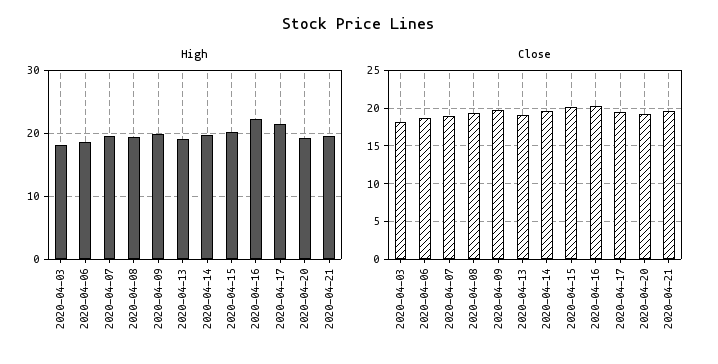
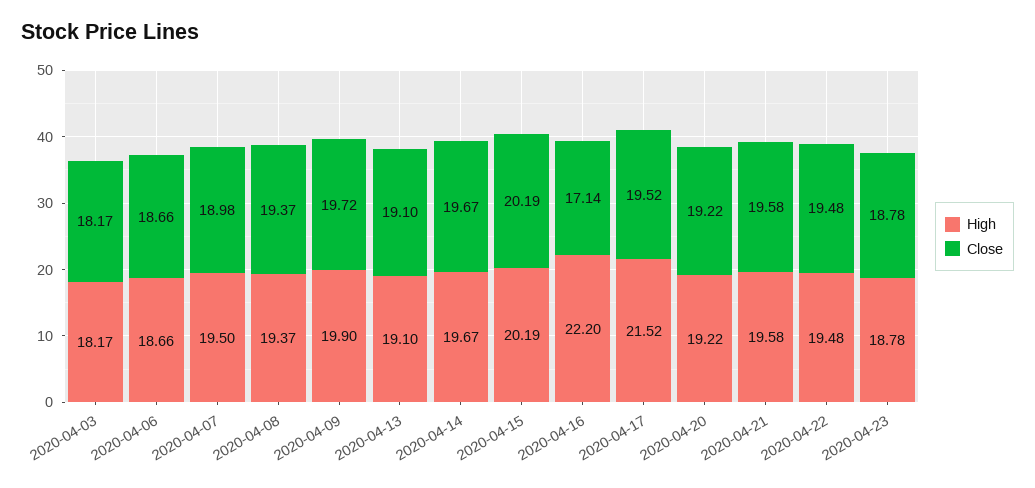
Close, 2020-04-16: 20 -> 17.14
High, 2020-04-22: none -> 19.48
Close, 2020-04-22: none -> 19.48
High, 2020-04-23: none -> 18.78
Close, 2020-04-23: none -> 18.78

